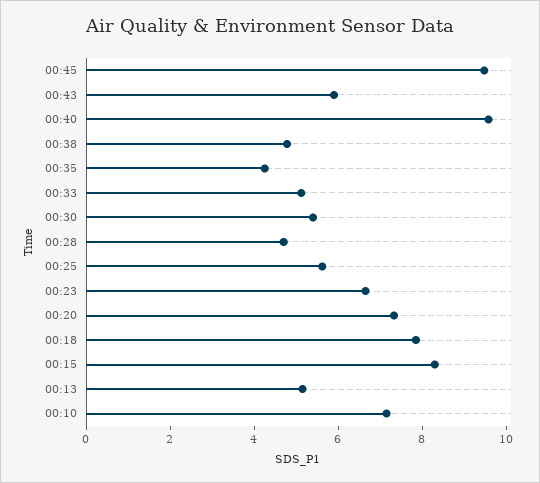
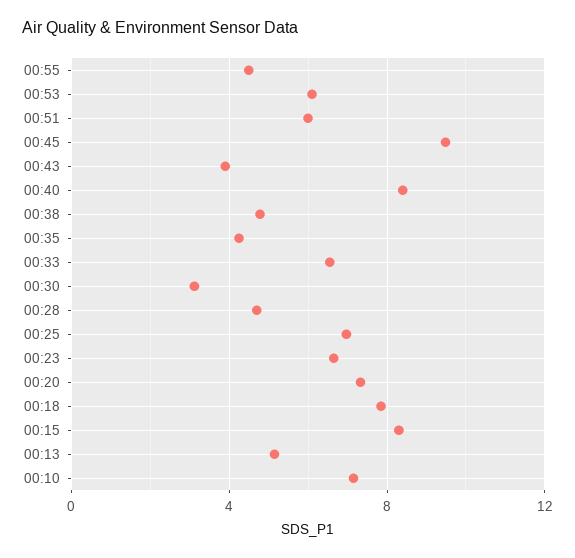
00:43: 6 -> 4
00:40: 9.5 -> 8.5
00:33: 5 -> 6.5
00:30: 5.5 -> 3
00:25: 5.5 -> 7
00:55: none -> 4.5
00:53: none -> 6
00:51: none -> 6

